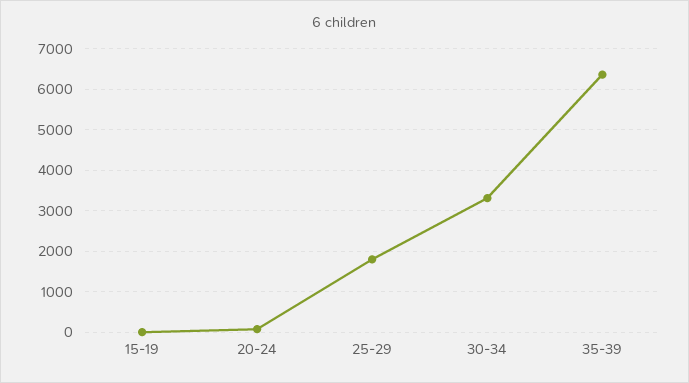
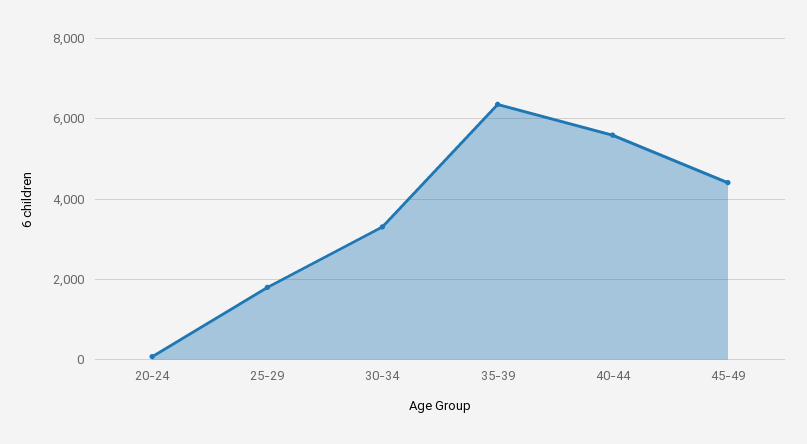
15-19: 0 -> none
40-44: none -> 5600
45-49: none -> 4400

